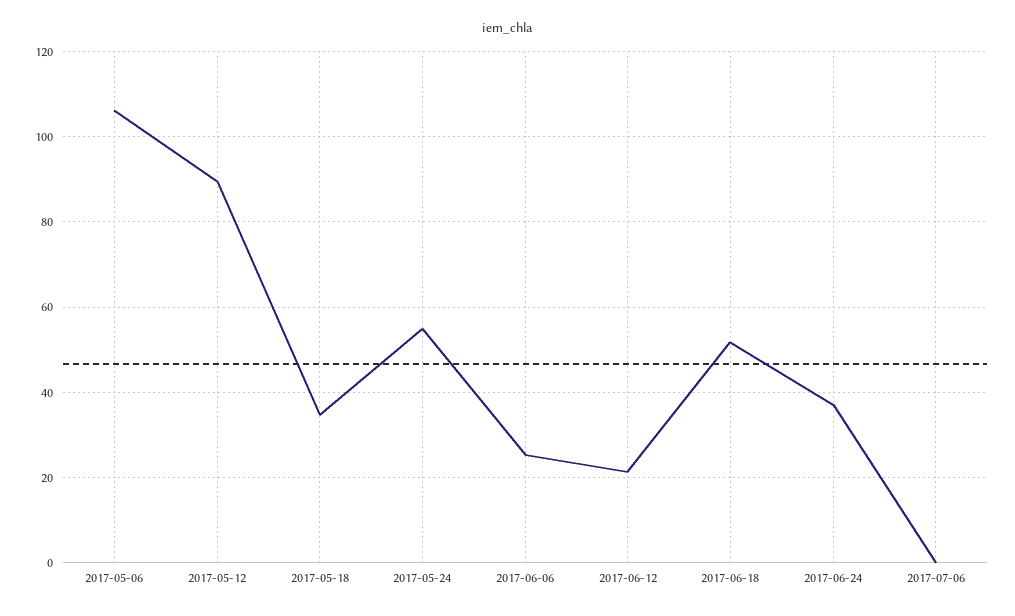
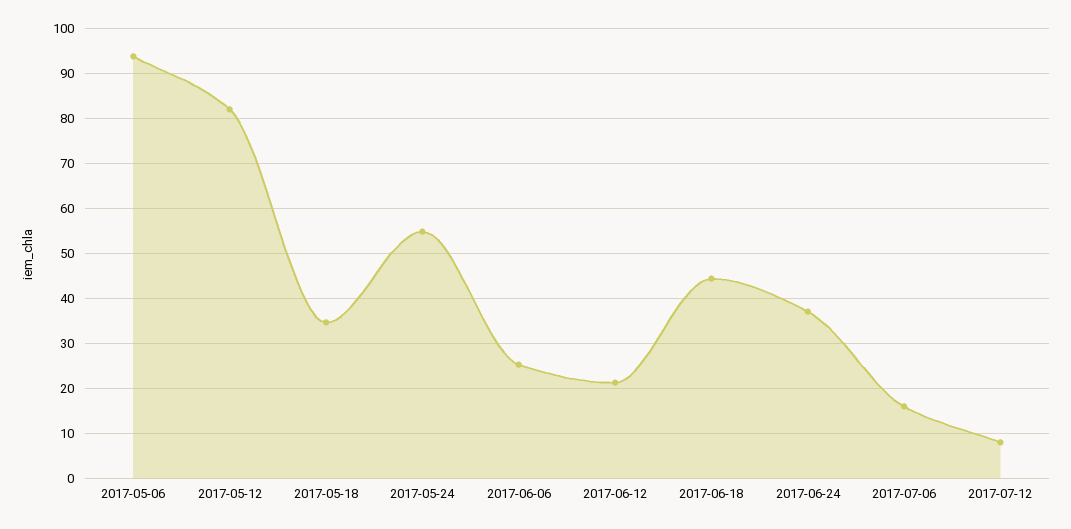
2017-05-06: 106 -> 94
2017-05-12: 90 -> 82
2017-06-18: 52 -> 44
2017-07-06: 0 -> 16
2017-07-12: none -> 8

